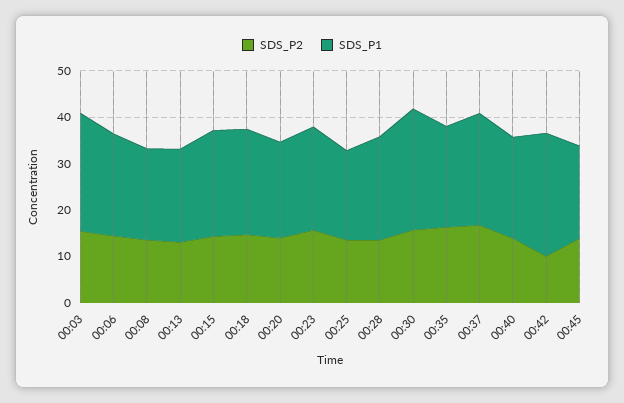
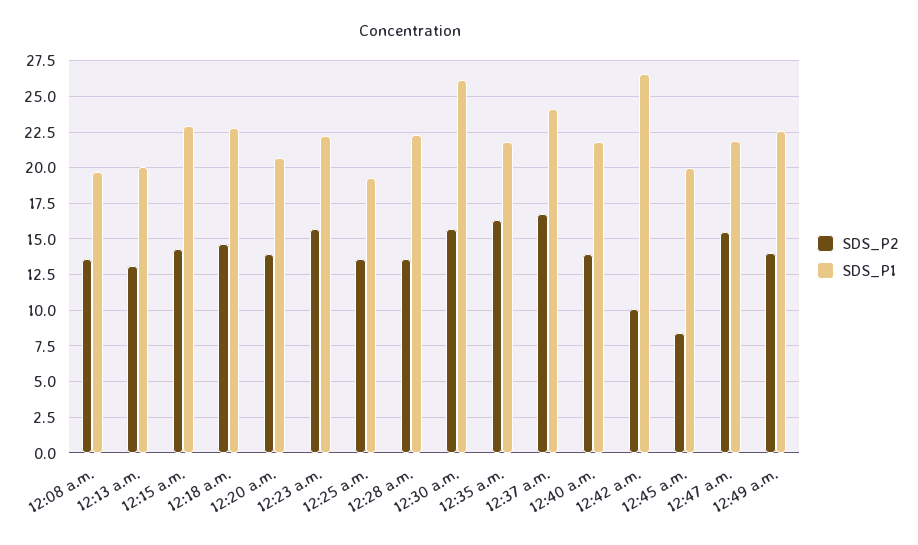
SDS_P2, 00:03: 16 -> none
SDS_P1, 00:03: 26 -> none
SDS_P2, 00:06: 14 -> none
SDS_P1, 00:06: 22 -> none
SDS_P2, 00:45: 14 -> 8.5
SDS_P2, 12:47 a.m.: none -> 15.5
SDS_P1, 12:47 a.m.: none -> 22
SDS_P2, 12:49 a.m.: none -> 14
SDS_P1, 12:49 a.m.: none -> 22.5

